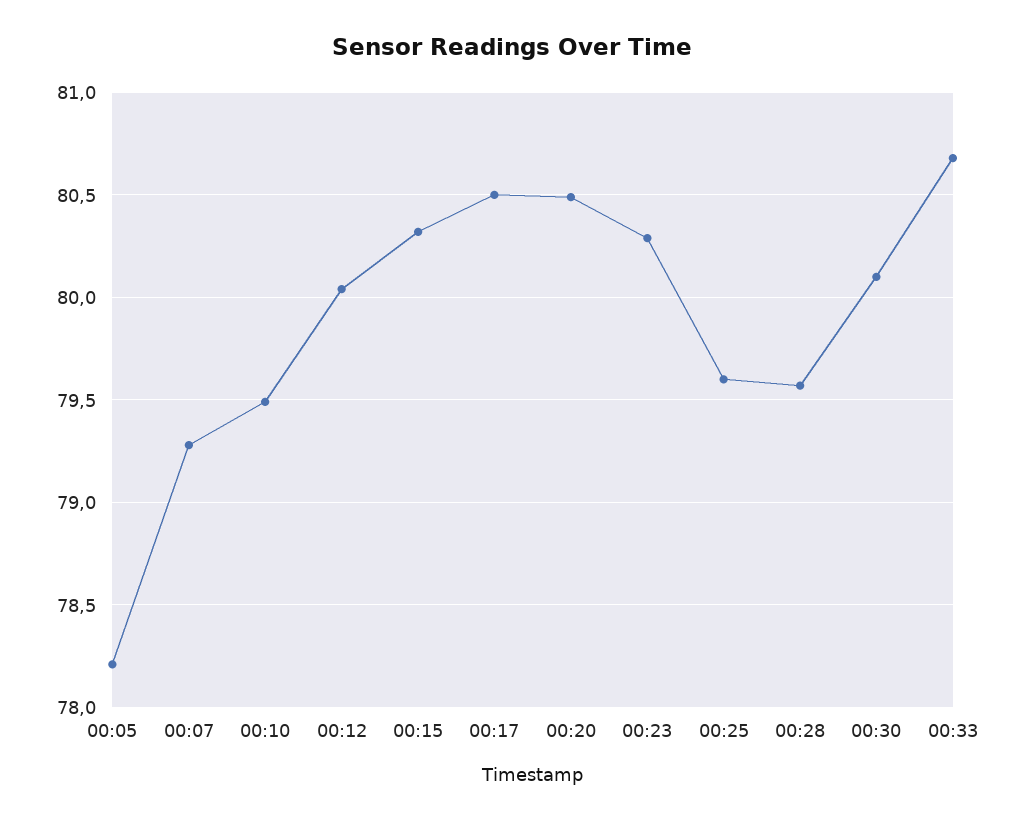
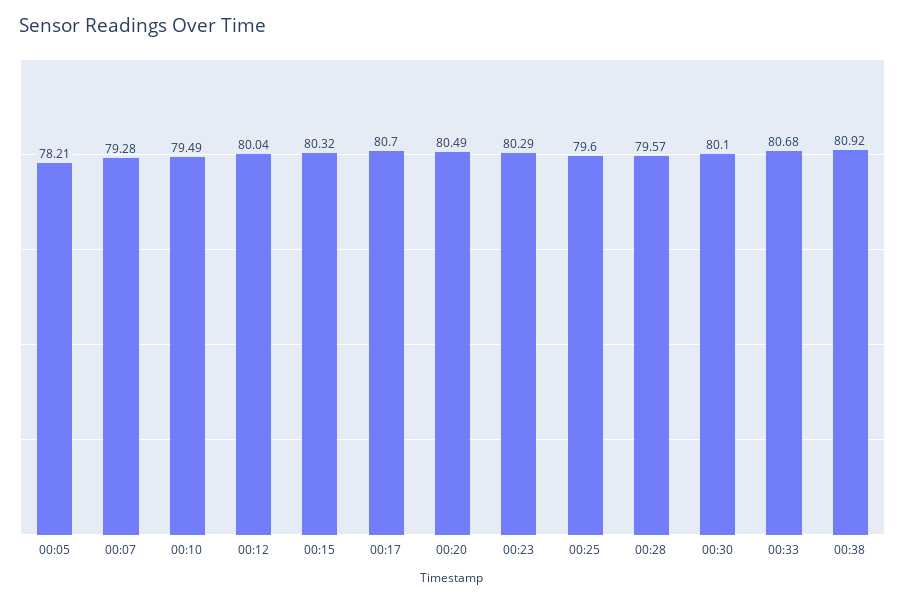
00:17: 80.5 -> 80.7
00:38: none -> 80.92

